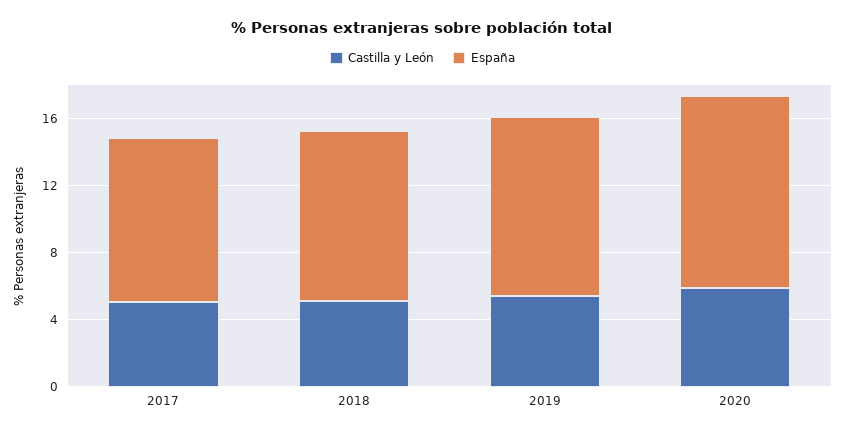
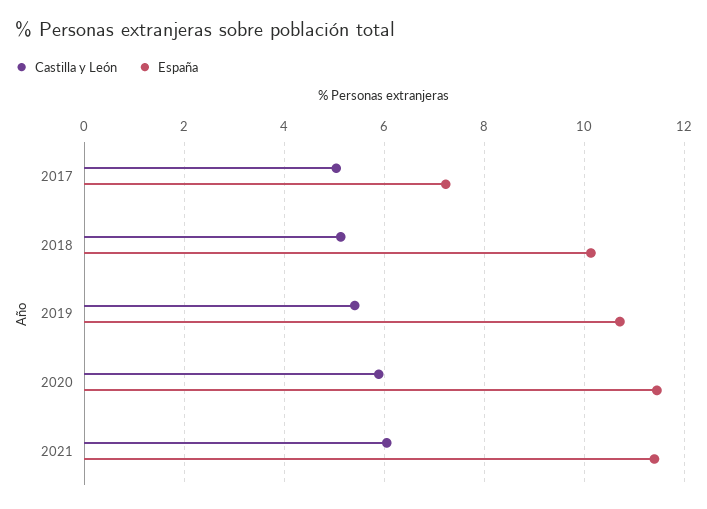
España, 2017: 10 -> 7.2
Castilla y León, 2021: none -> 6
España, 2021: none -> 11.4

